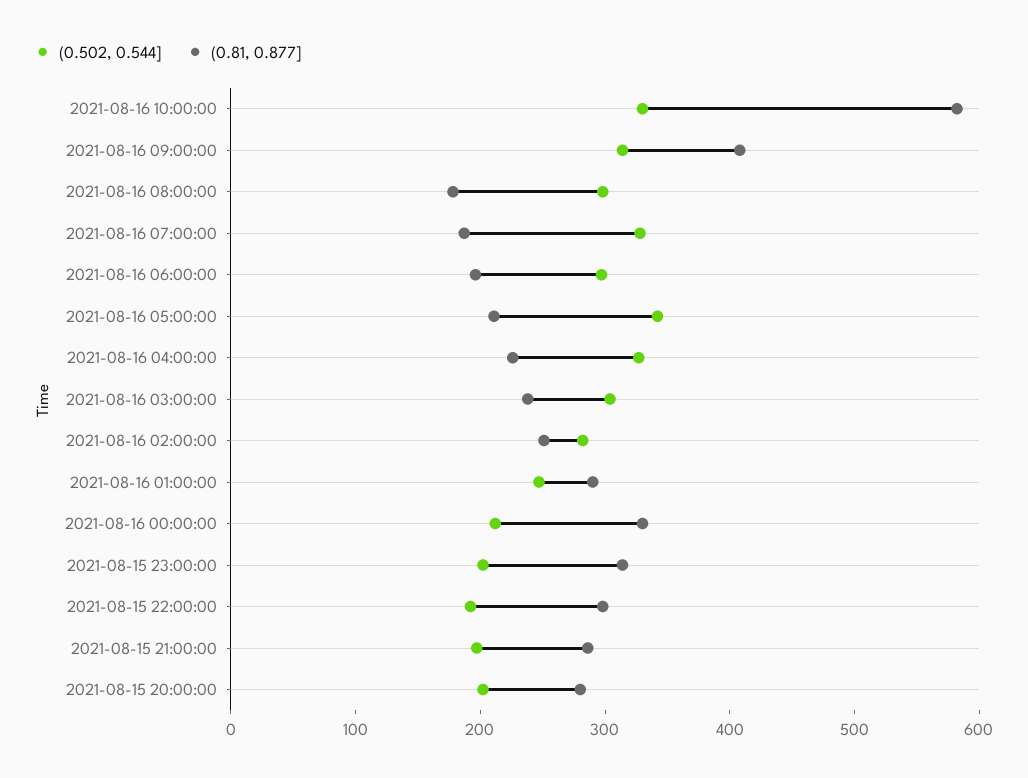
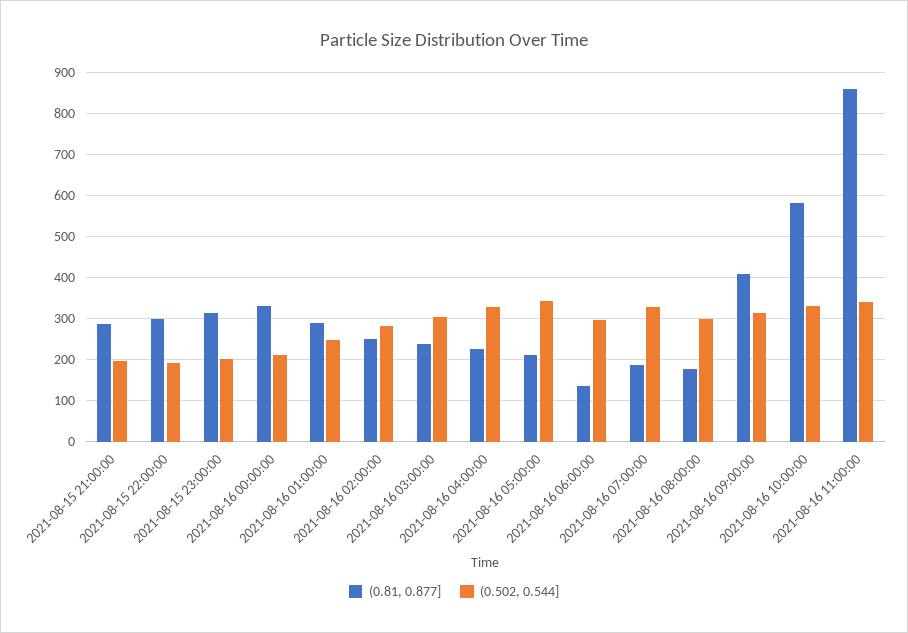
(0.81, 0.877], 2021-08-16 06:00:00: 200 -> 140
(0.502, 0.544], 2021-08-15 20:00:00: 200 -> none
(0.81, 0.877], 2021-08-15 20:00:00: 280 -> none
(0.81, 0.877], 2021-08-16 11:00:00: none -> 860
(0.502, 0.544], 2021-08-16 11:00:00: none -> 340

